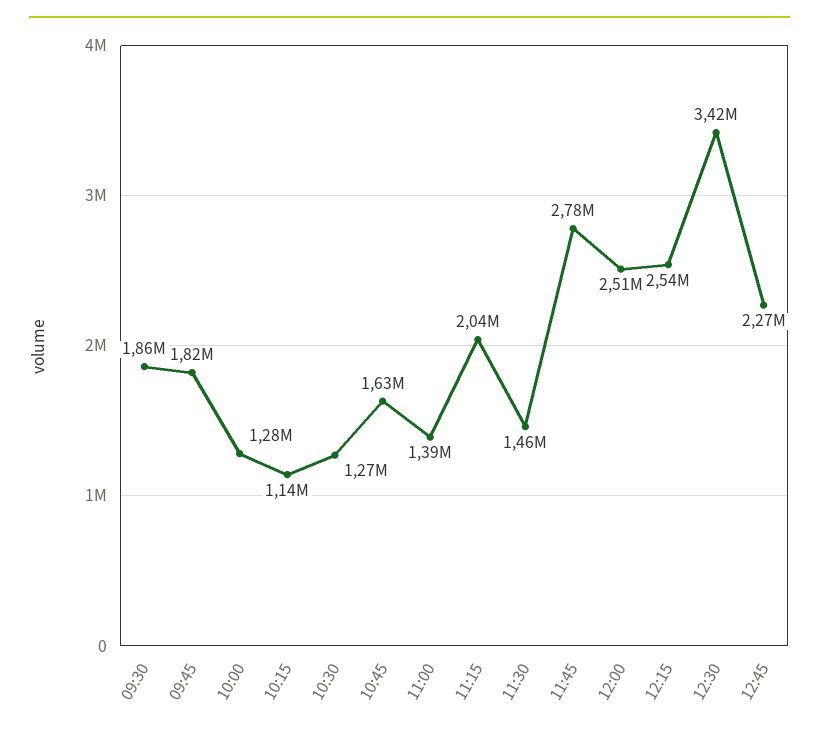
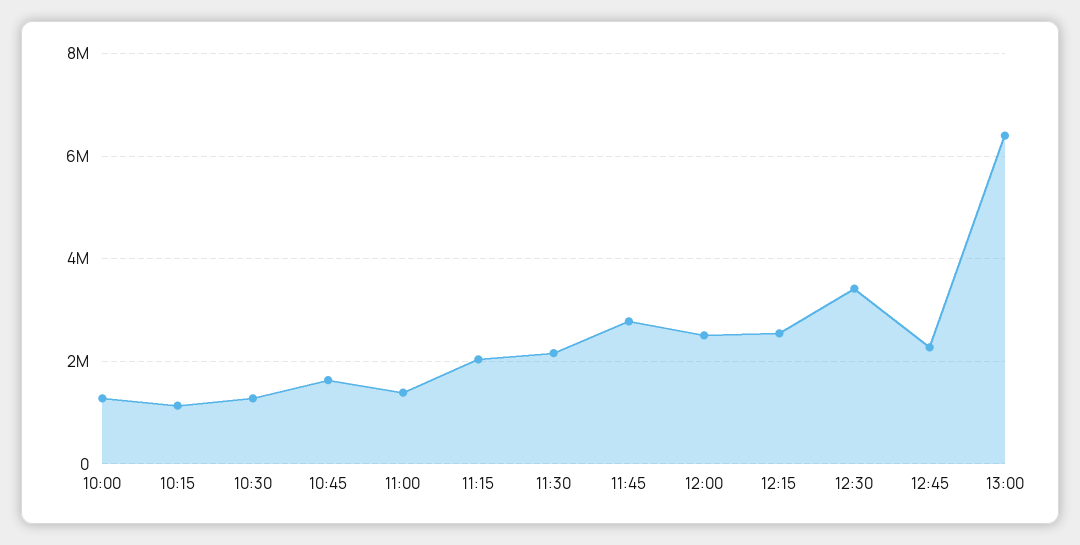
09:30: 1860000 -> none
09:45: 1820000 -> none
11:30: 1460000 -> 2200000
13:00: none -> 6400000

